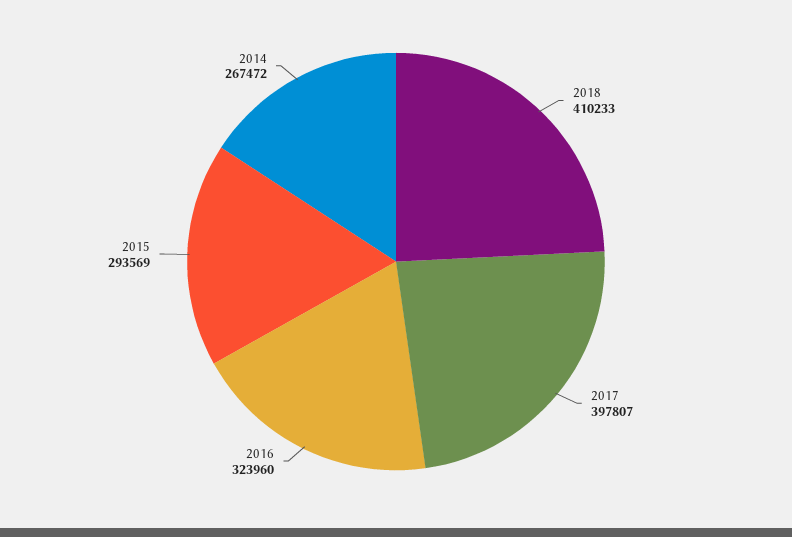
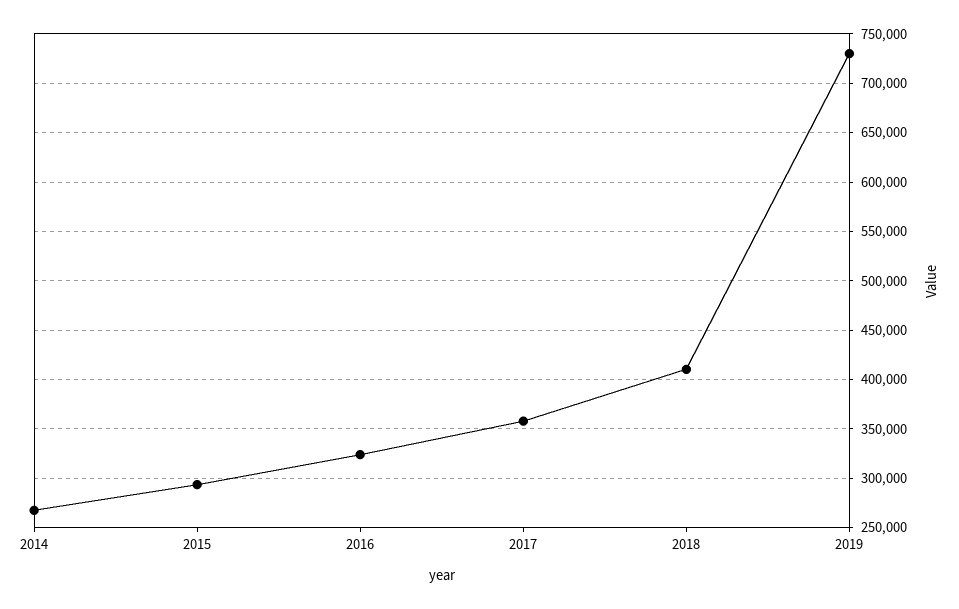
2017: 397807 -> 360000
2019: none -> 730000

